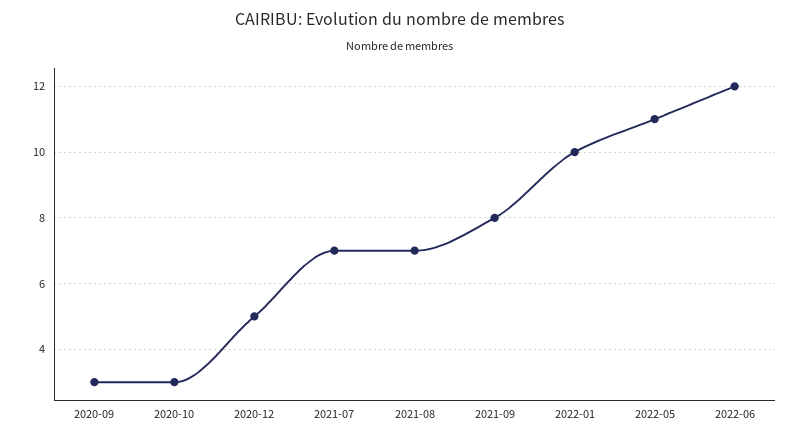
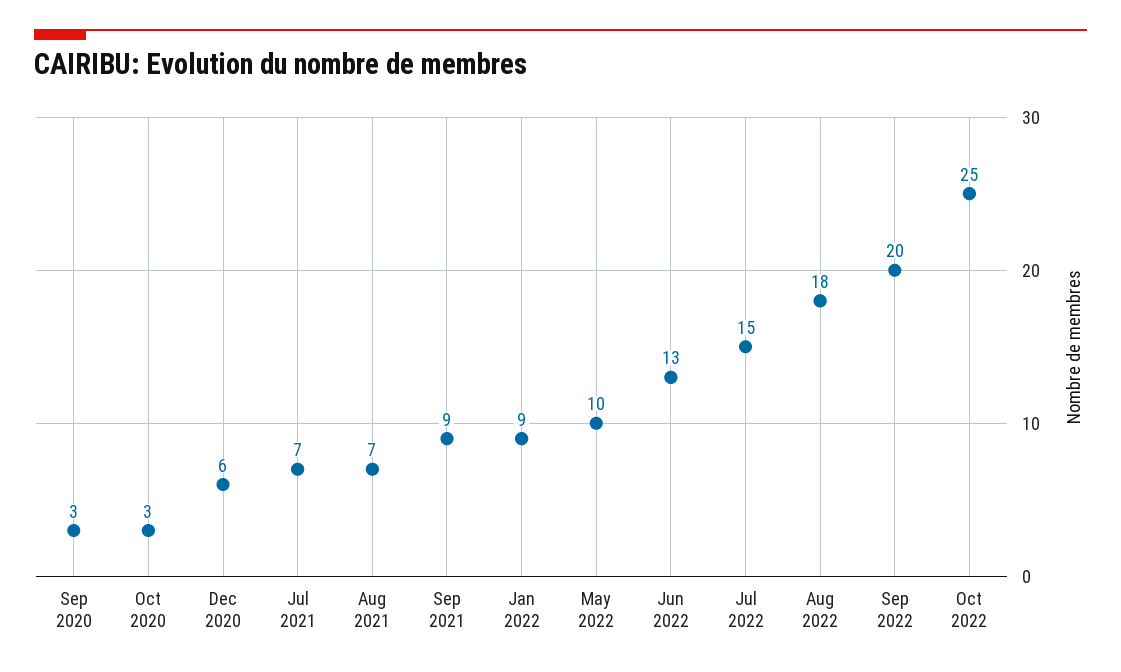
2020-12: 5 -> 6
2021-09: 8 -> 9
2022-01: 10 -> 9
2022-05: 11 -> 10
2022-06: 12 -> 13
Jul 2022: none -> 15
Aug 2022: none -> 18
Sep 2022: none -> 20
Oct 2022: none -> 25

